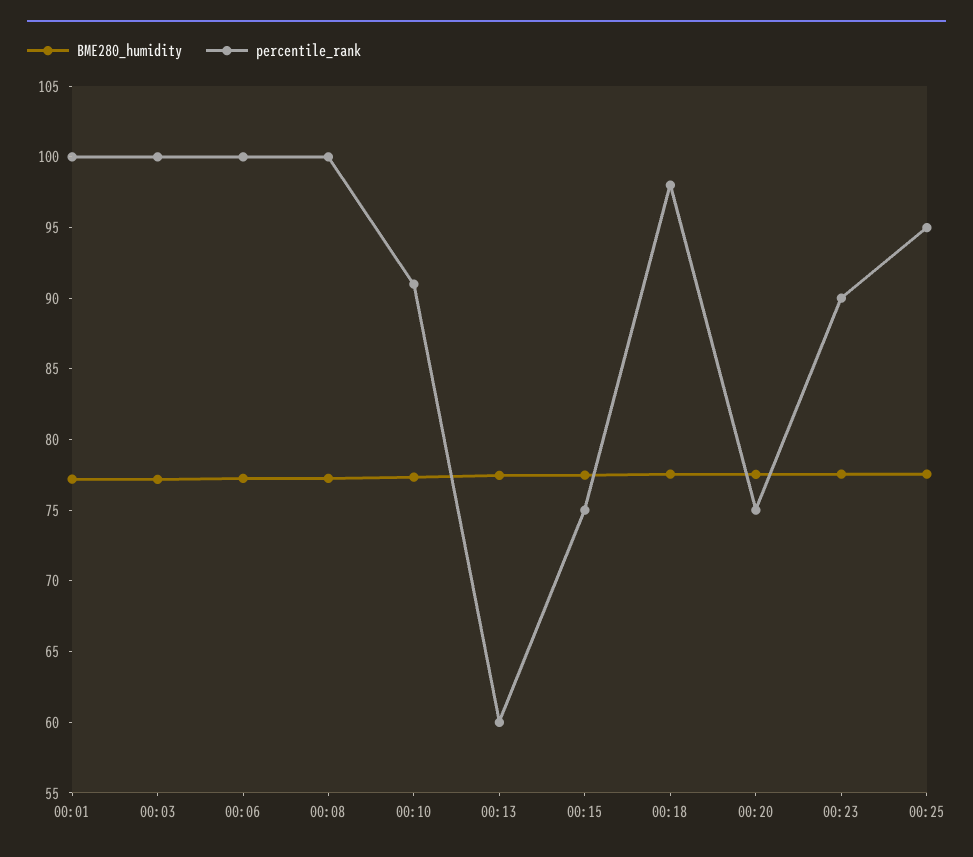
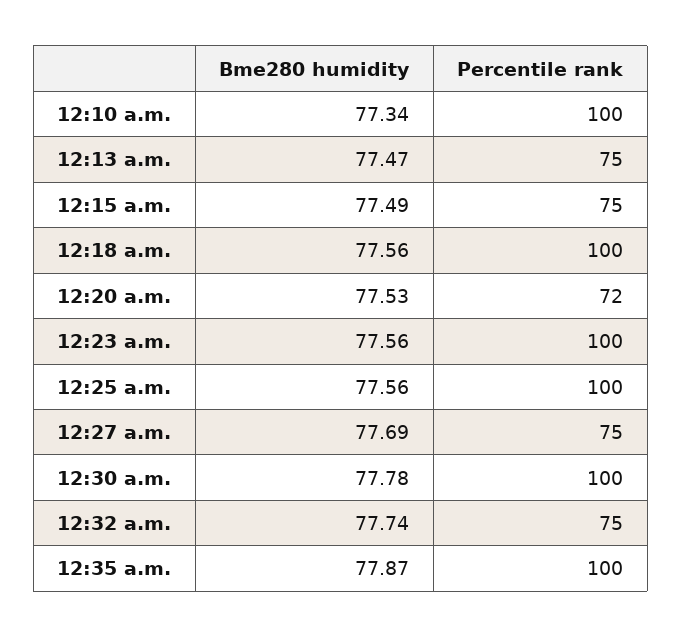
BME280_humidity, 00:01: 77 -> none
percentile_rank, 00:01: 100 -> none
BME280_humidity, 00:03: 77 -> none
percentile_rank, 00:03: 100 -> none
BME280_humidity, 00:06: 77 -> none
percentile_rank, 00:06: 100 -> none
BME280_humidity, 00:08: 77 -> none
percentile_rank, 00:08: 100 -> none
percentile_rank, 00:10: 91 -> 100
percentile_rank, 00:13: 60 -> 75
percentile_rank, 00:18: 98 -> 100
percentile_rank, 00:20: 75 -> 72
percentile_rank, 00:23: 90 -> 100
percentile_rank, 00:25: 95 -> 100
BME280_humidity, 12:27 a.m.: none -> 77.69
percentile_rank, 12:27 a.m.: none -> 75
BME280_humidity, 12:30 a.m.: none -> 77.78
percentile_rank, 12:30 a.m.: none -> 100
BME280_humidity, 12:32 a.m.: none -> 77.74
percentile_rank, 12:32 a.m.: none -> 75
BME280_humidity, 12:35 a.m.: none -> 77.87
percentile_rank, 12:35 a.m.: none -> 100

